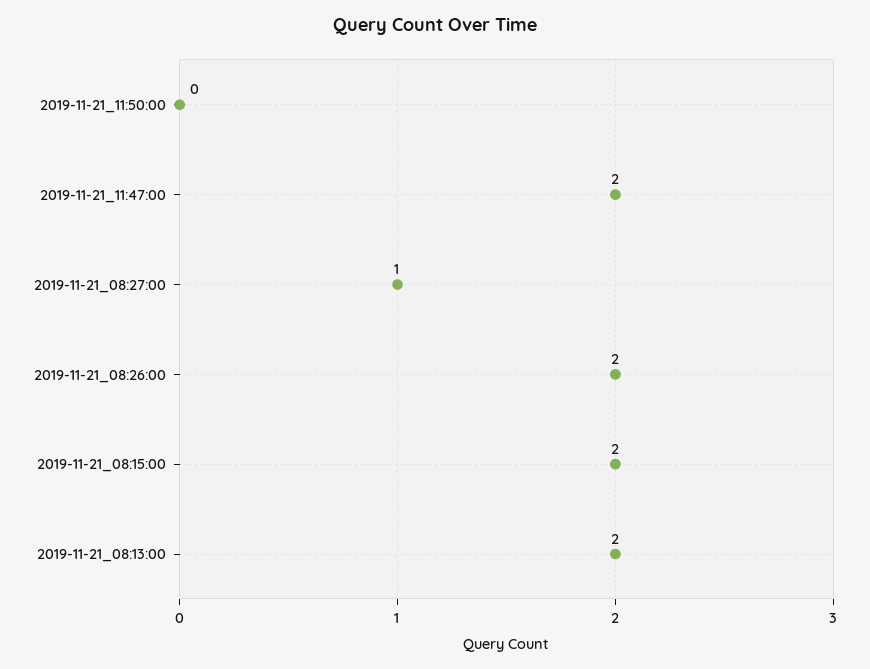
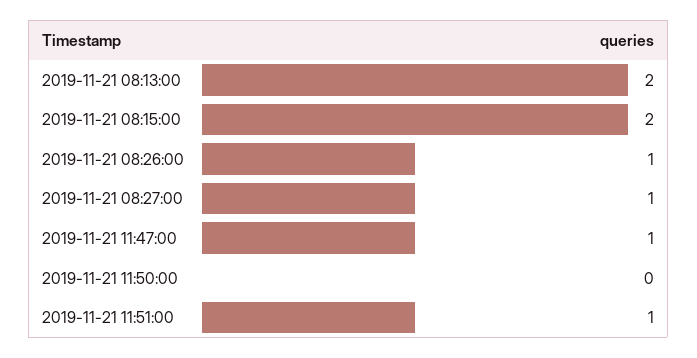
2019-11-21_11:47:00: 2 -> 1
2019-11-21_08:26:00: 2 -> 1
2019-11-21 11:51:00: none -> 1

